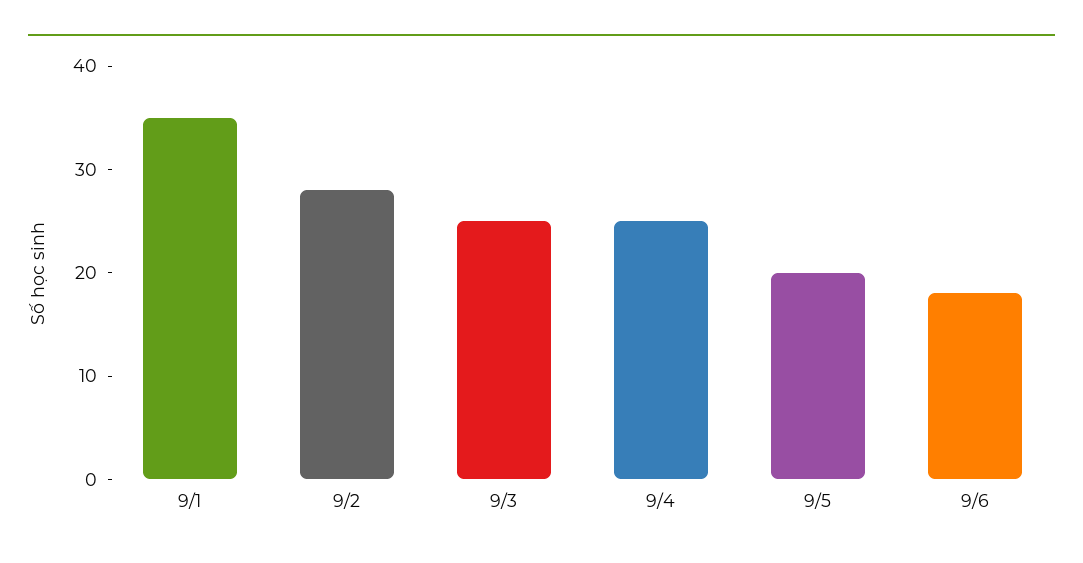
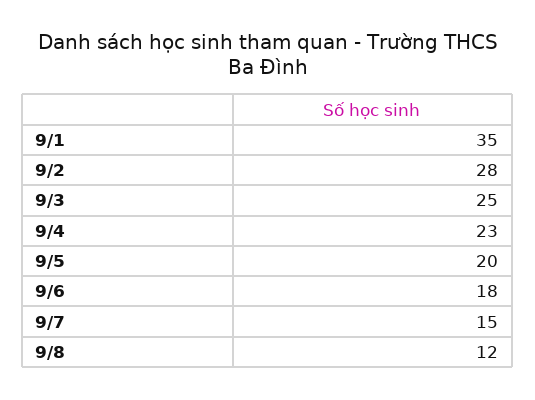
9/4: 25 -> 23
9/7: none -> 15
9/8: none -> 12

